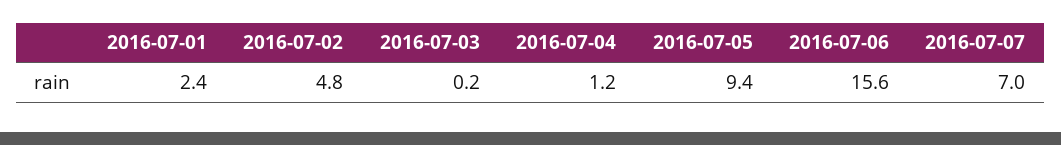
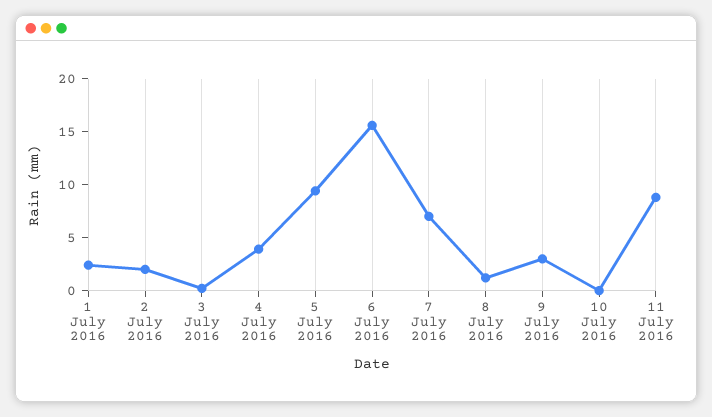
2016-07-02: 4.8 -> 2
2016-07-04: 1.2 -> 4
8 July 2016: none -> 1
9 July 2016: none -> 3
10 July 2016: none -> 0
11 July 2016: none -> 9

